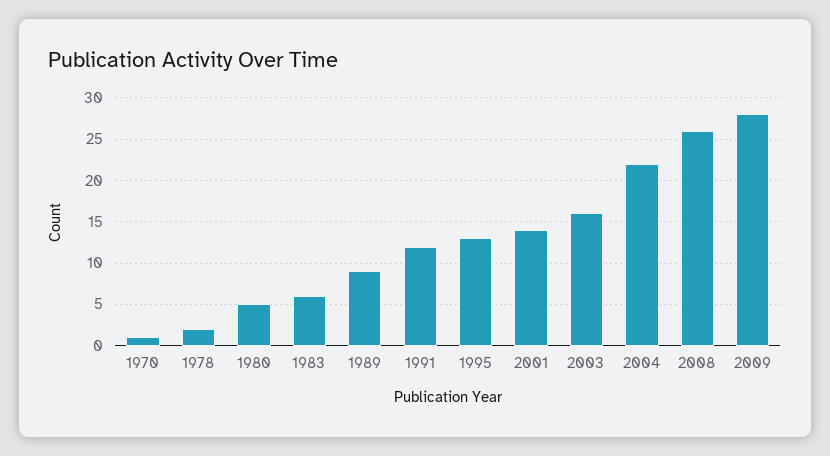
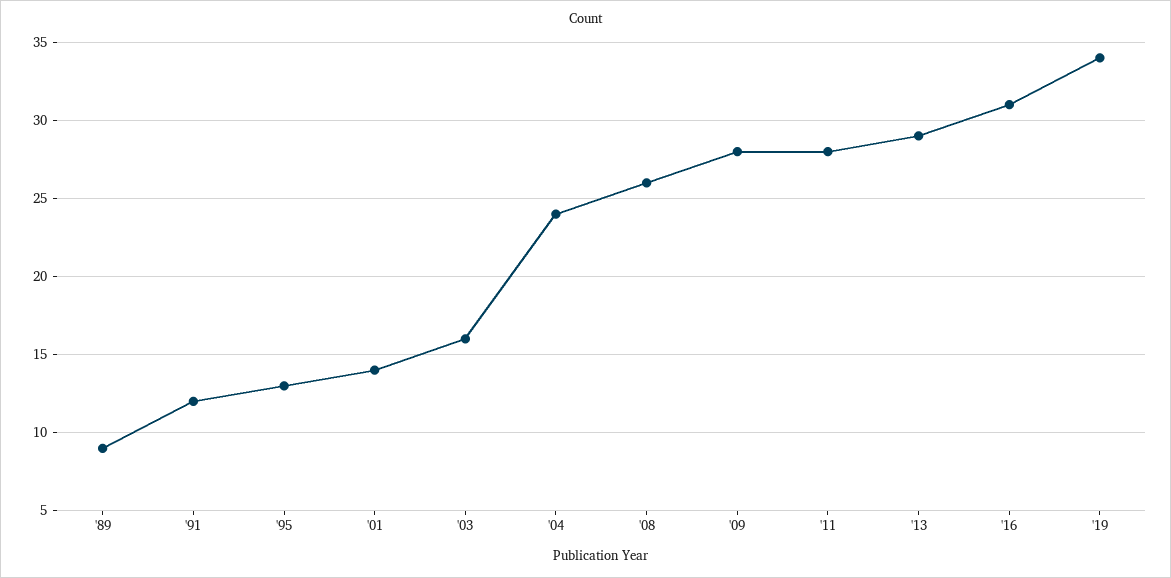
1970: 1 -> none
1978: 2 -> none
1980: 5 -> none
1983: 6 -> none
2004: 22 -> 24
'11: none -> 28
'13: none -> 29
'16: none -> 31
'19: none -> 34

